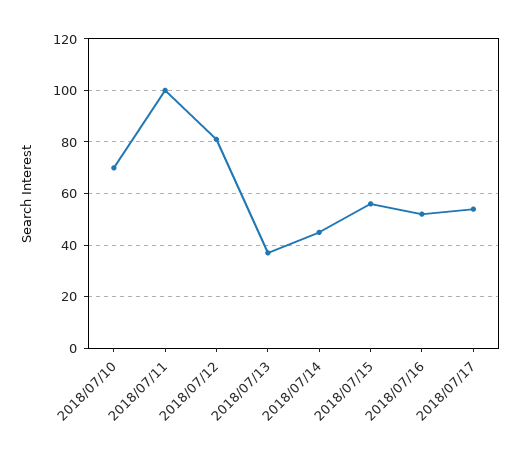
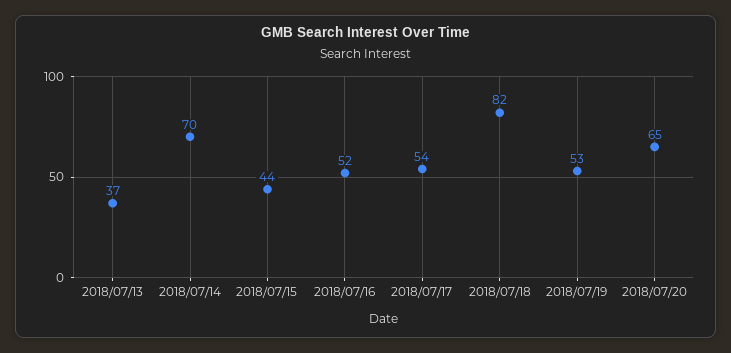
2018/07/10: 70 -> none
2018/07/11: 100 -> none
2018/07/12: 80 -> none
2018/07/14: 45 -> 70
2018/07/15: 55 -> 44
2018/07/18: none -> 82
2018/07/19: none -> 53
2018/07/20: none -> 65

